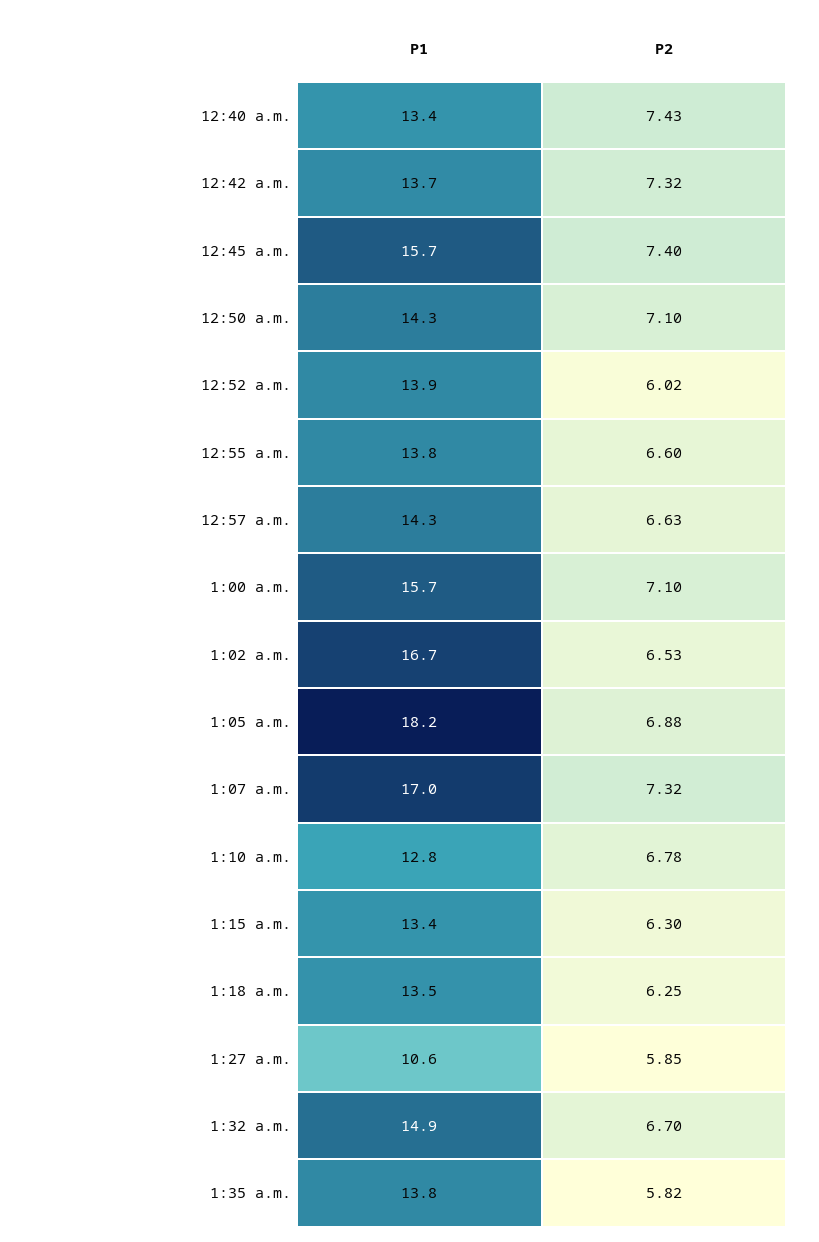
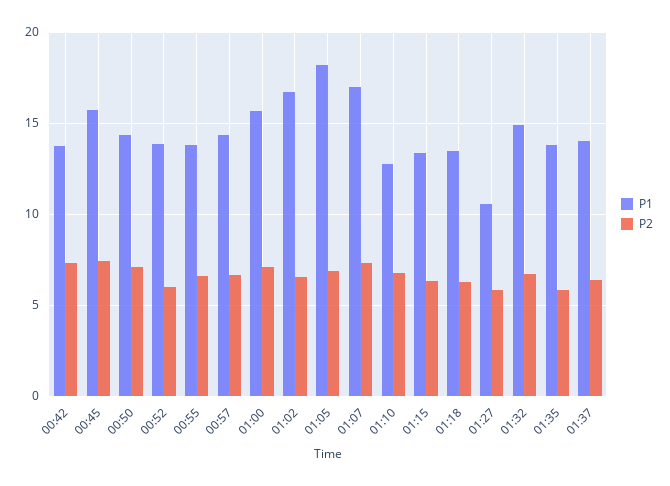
P1, 12:40 a.m.: 13.4 -> none
P2, 12:40 a.m.: 7.43 -> none
P1, 01:37: none -> 14
P2, 01:37: none -> 6.5

